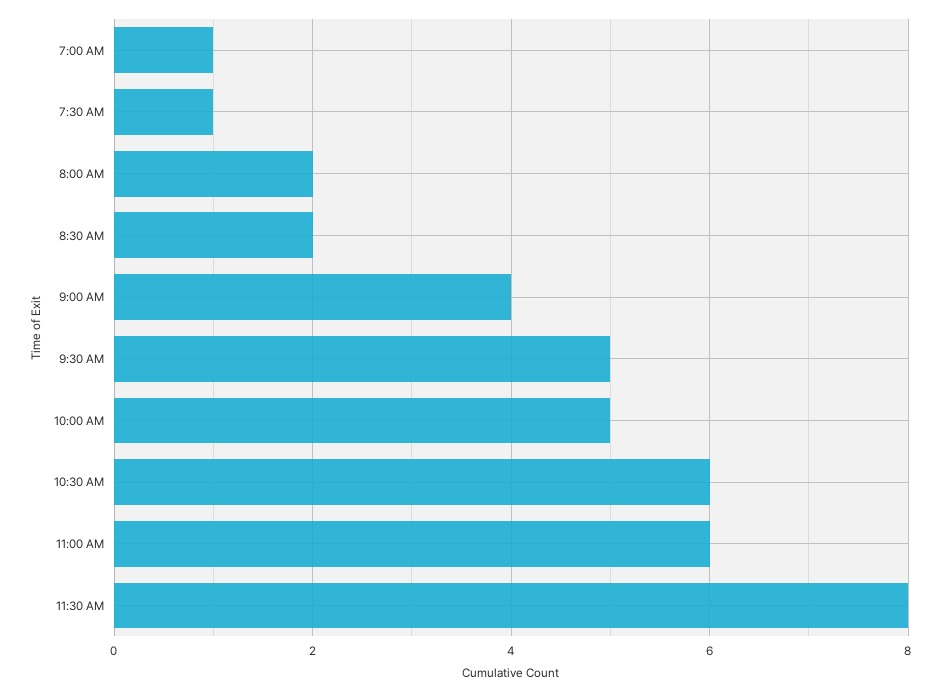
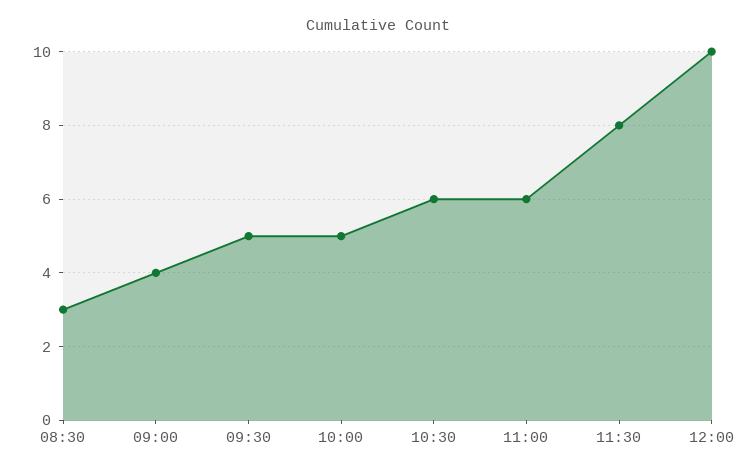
7:00 AM: 1 -> none
7:30 AM: 1 -> none
8:00 AM: 2 -> none
8:30 AM: 2 -> 3
12:00: none -> 10

